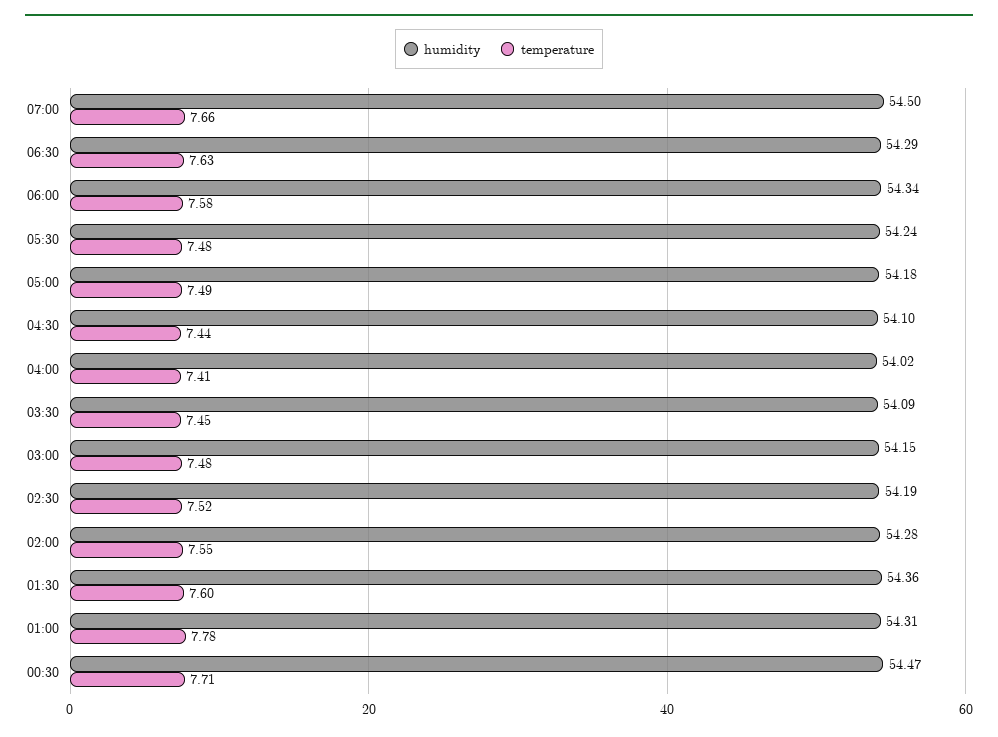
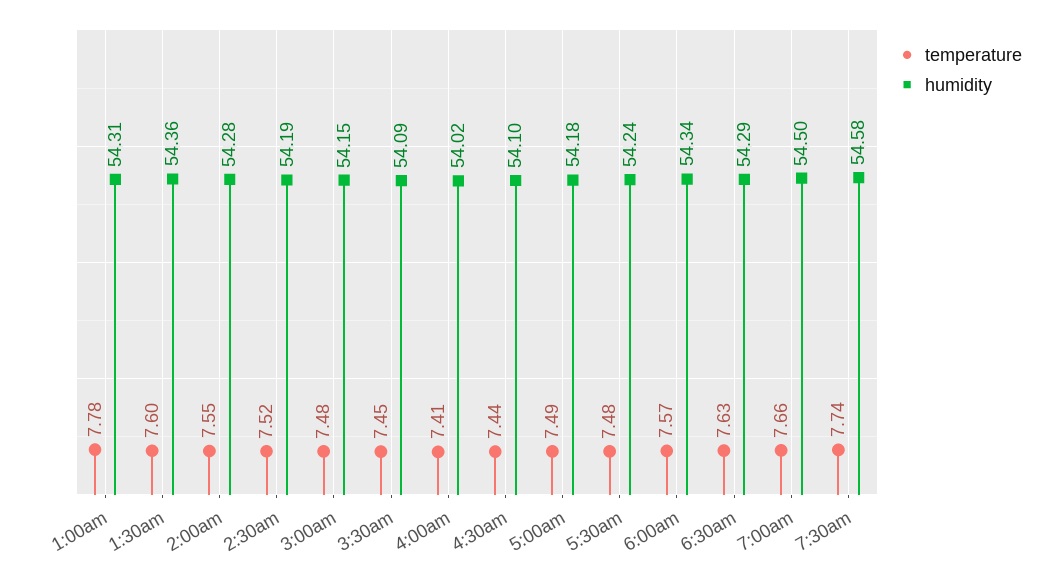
temperature, 06:00: 7.58 -> 7.57
humidity, 00:30: 54.47 -> none
temperature, 00:30: 7.71 -> none
temperature, 7:30am: none -> 7.74
humidity, 7:30am: none -> 54.58

